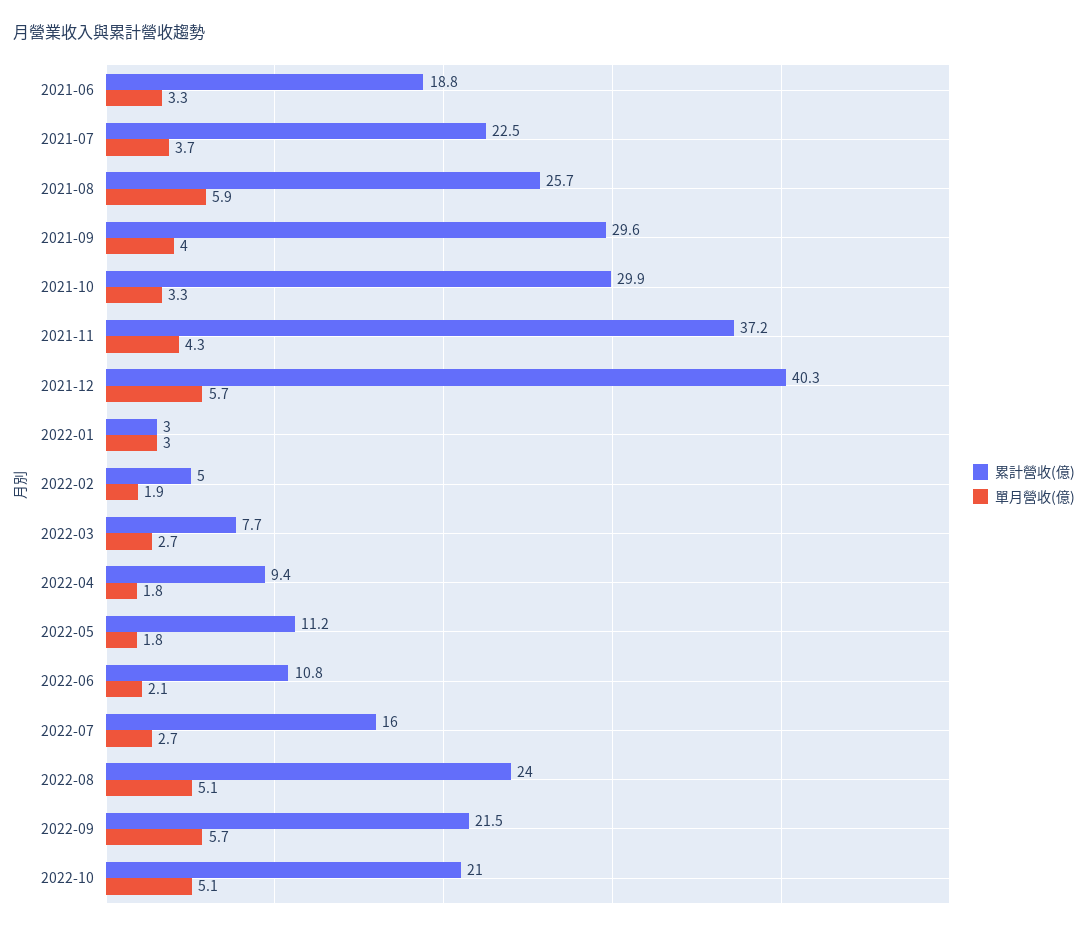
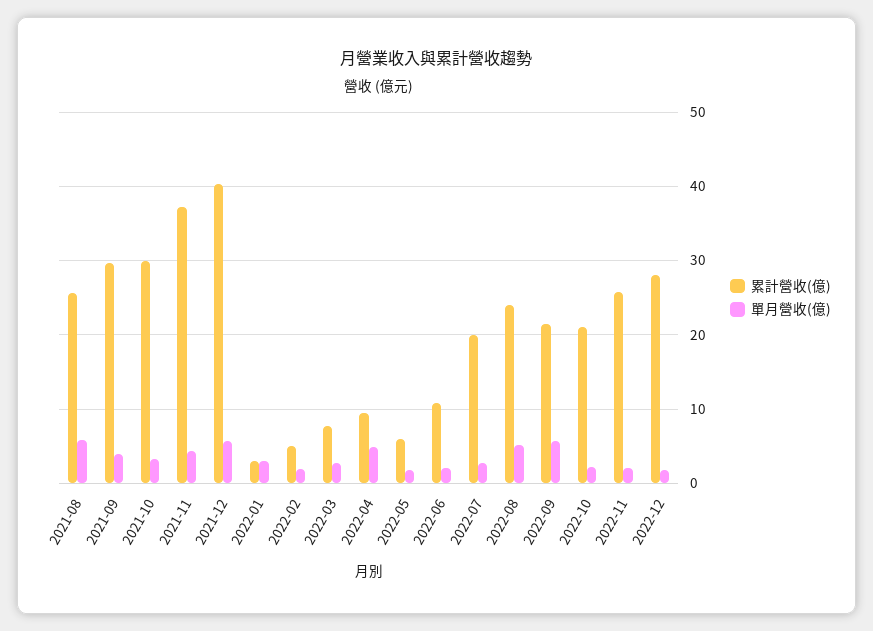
累計營收(億), 2021-06: 18.8 -> none
單月營收(億), 2021-06: 3.3 -> none
累計營收(億), 2021-07: 22.5 -> none
單月營收(億), 2021-07: 3.7 -> none
單月營收(億), 2022-04: 1.8 -> 5
累計營收(億), 2022-05: 11.2 -> 6
累計營收(億), 2022-07: 16 -> 20
單月營收(億), 2022-10: 5.1 -> 2
累計營收(億), 2022-11: none -> 26
單月營收(億), 2022-11: none -> 2
累計營收(億), 2022-12: none -> 28
單月營收(億), 2022-12: none -> 2

